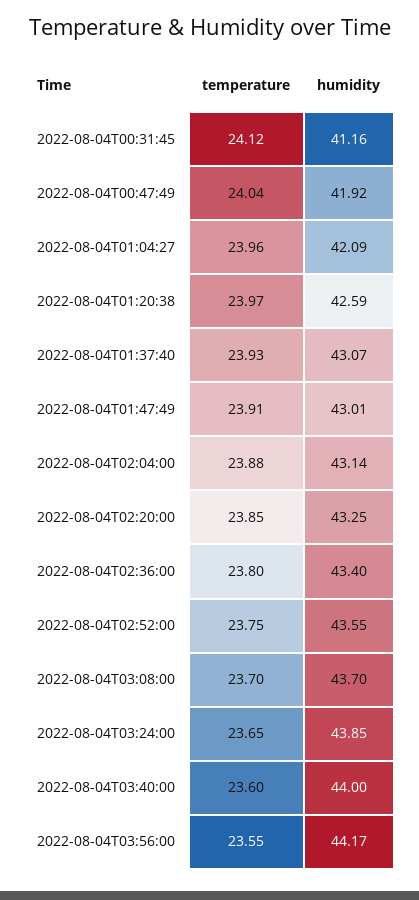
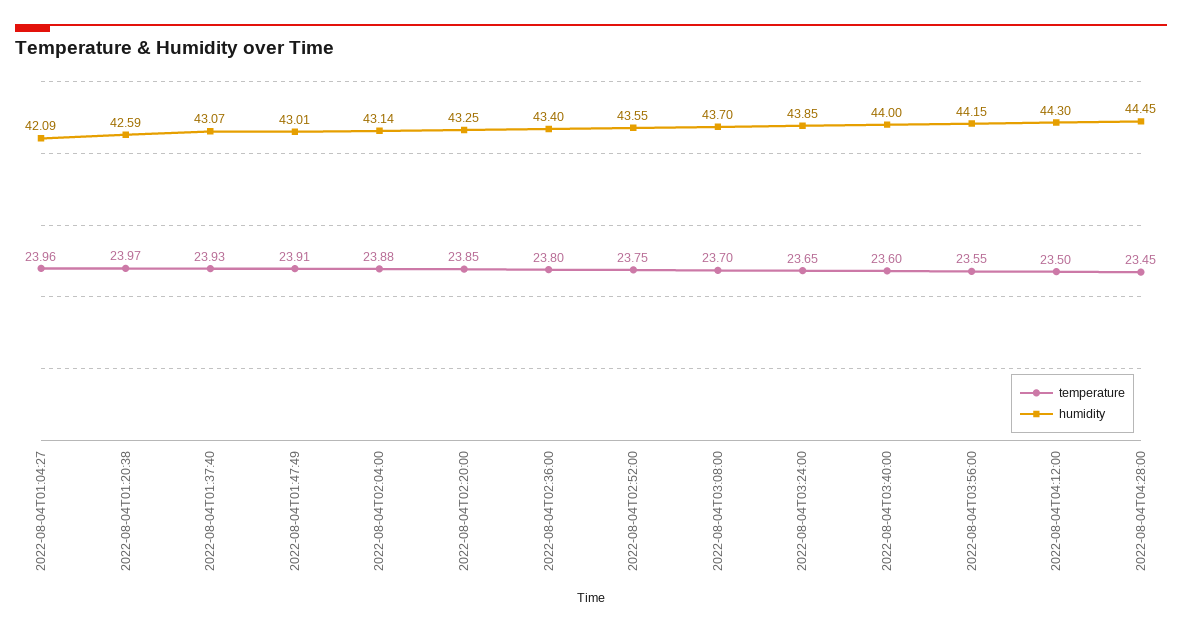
temperature, 2022-08-04T00:31:45: 24.12 -> none
humidity, 2022-08-04T00:31:45: 41.16 -> none
temperature, 2022-08-04T00:47:49: 24.04 -> none
humidity, 2022-08-04T00:47:49: 41.92 -> none
humidity, 2022-08-04T03:56:00: 44.17 -> 44.15
temperature, 2022-08-04T04:12:00: none -> 23.5
humidity, 2022-08-04T04:12:00: none -> 44.3
temperature, 2022-08-04T04:28:00: none -> 23.45
humidity, 2022-08-04T04:28:00: none -> 44.45

